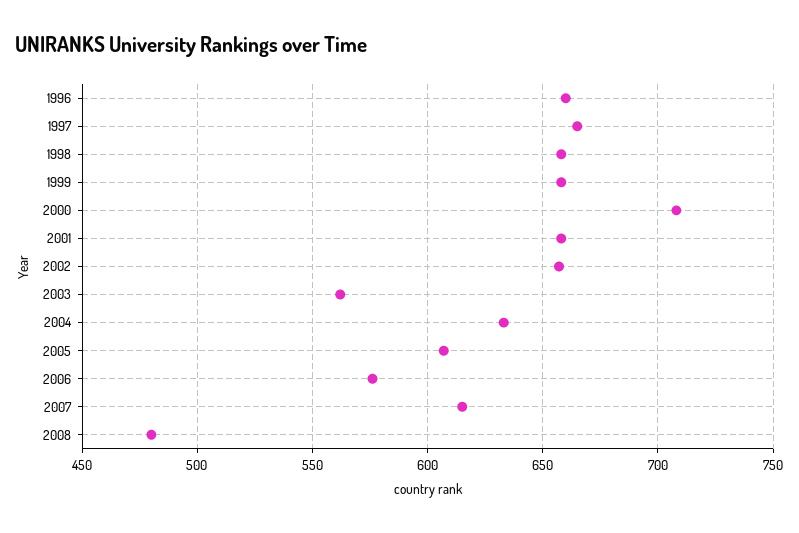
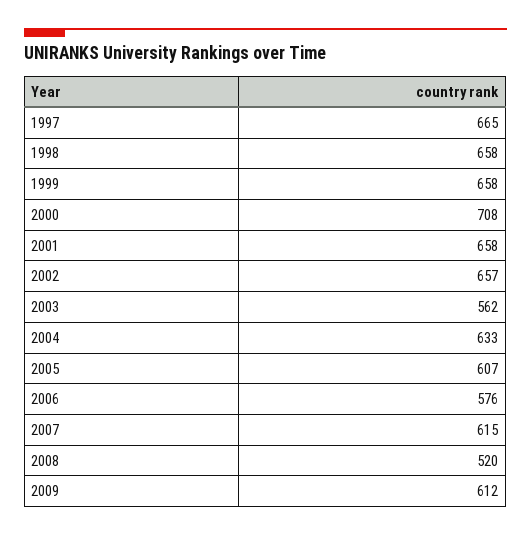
1996: 660 -> none
2008: 480 -> 520
2009: none -> 612

